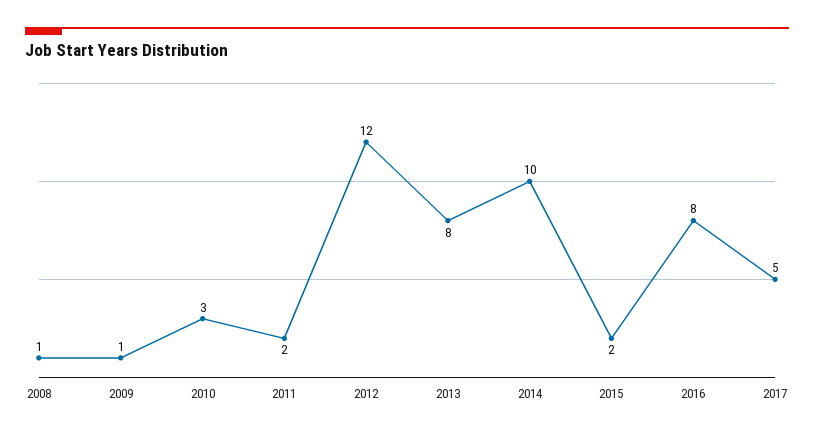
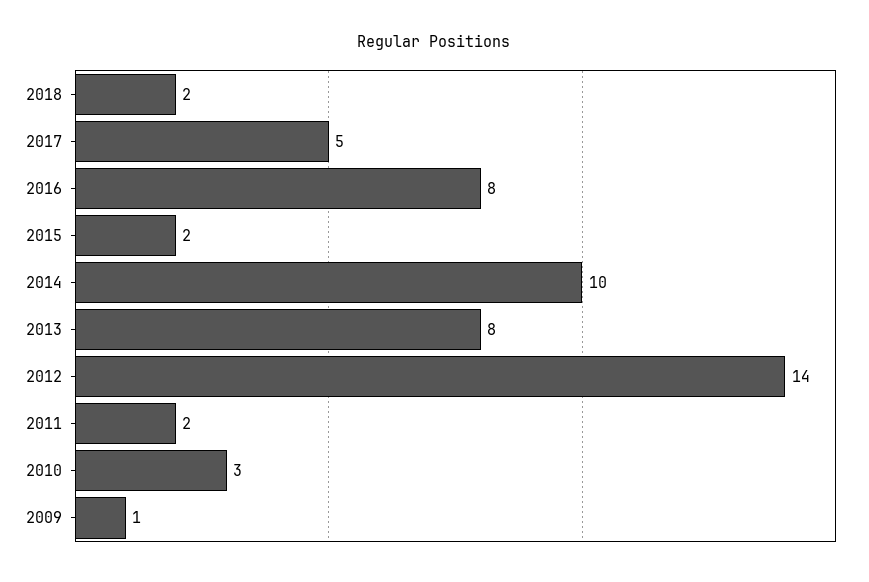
2008: 1 -> none
2012: 12 -> 14
2018: none -> 2

